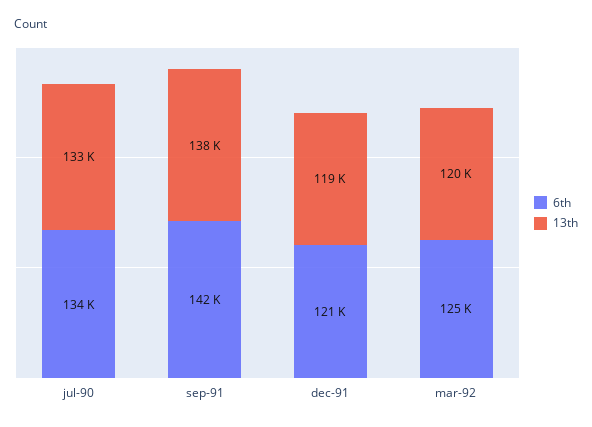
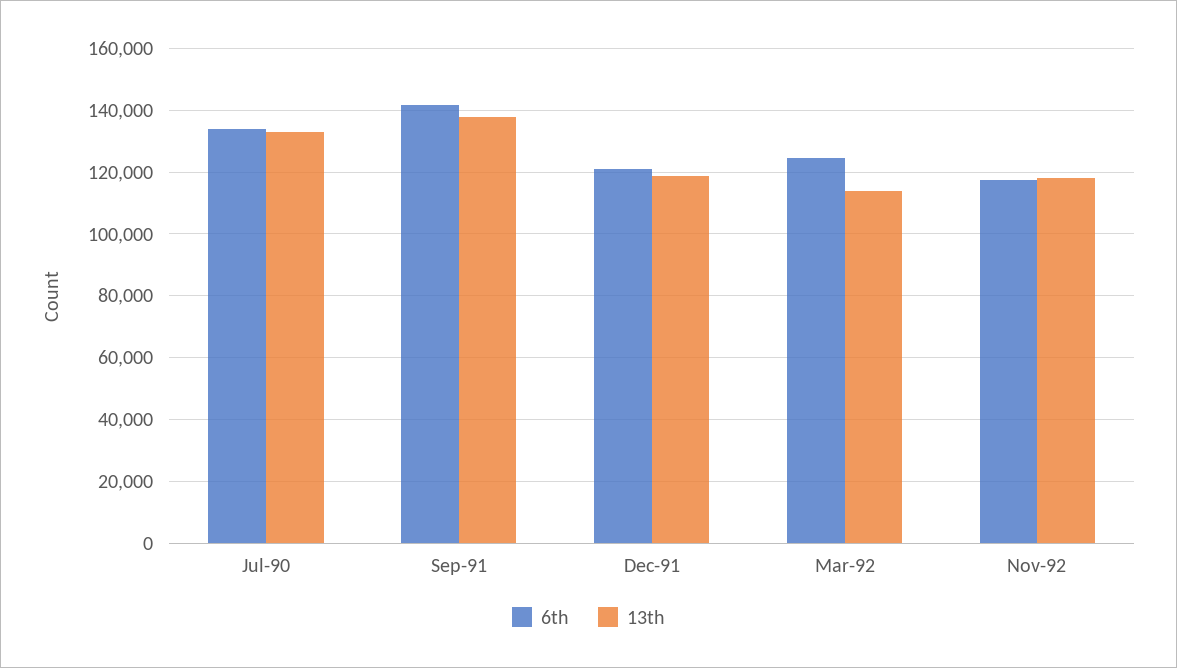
13th, mar-92: 120000 -> 114000
6th, Nov-92: none -> 118000
13th, Nov-92: none -> 118000

